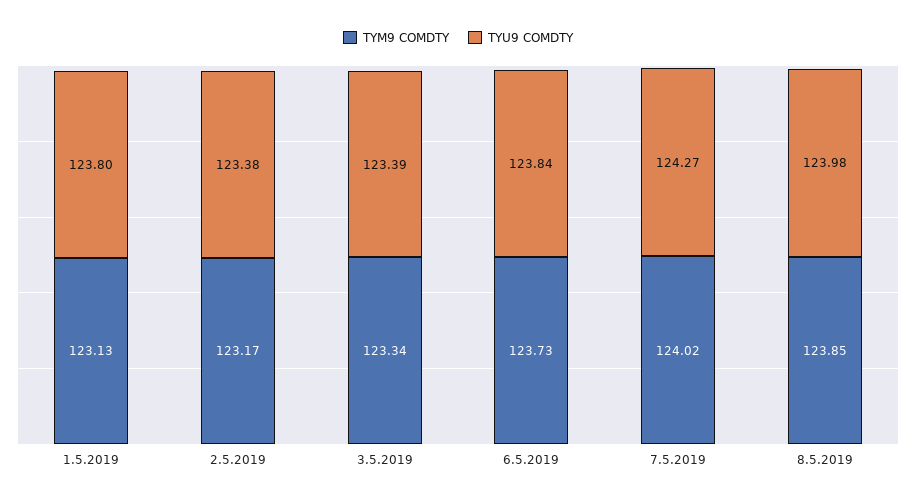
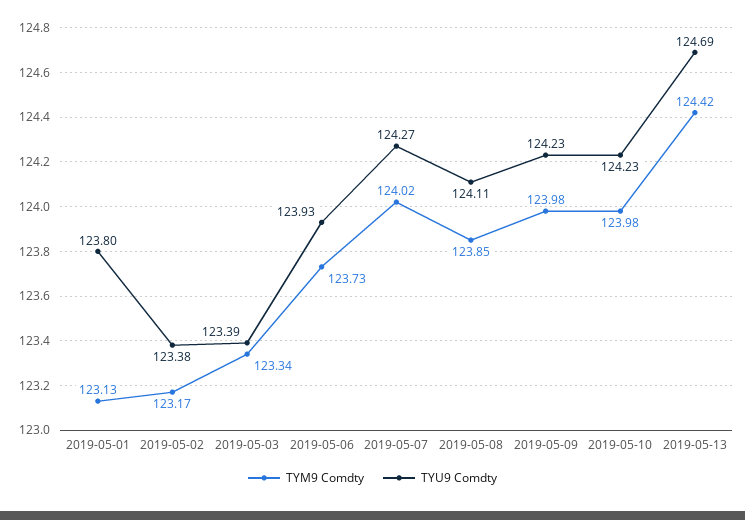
TYU9 COMDTY, 6.5.2019: 123.84 -> 123.93
TYU9 COMDTY, 8.5.2019: 123.98 -> 124.11
TYM9 COMDTY, 2019-05-09: none -> 123.98
TYU9 COMDTY, 2019-05-09: none -> 124.23
TYM9 COMDTY, 2019-05-10: none -> 123.98
TYU9 COMDTY, 2019-05-10: none -> 124.23
TYM9 COMDTY, 2019-05-13: none -> 124.42
TYU9 COMDTY, 2019-05-13: none -> 124.69

